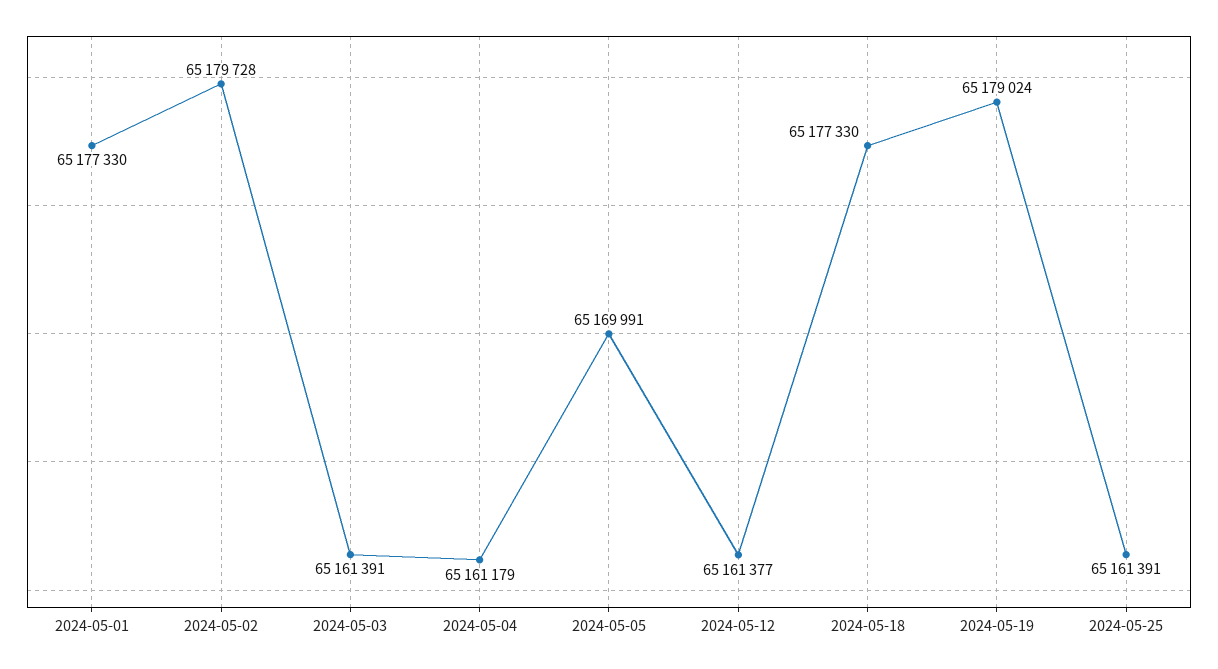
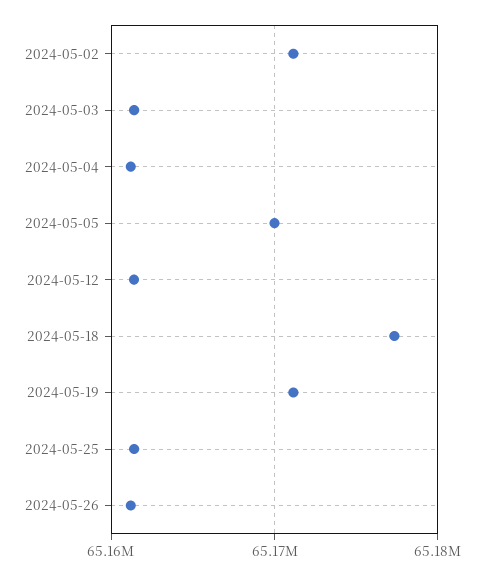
2024-05-01: 65177330 -> none
2024-05-02: 65179728 -> 65171000
2024-05-19: 65179024 -> 65171000
2024-05-26: none -> 65161000

